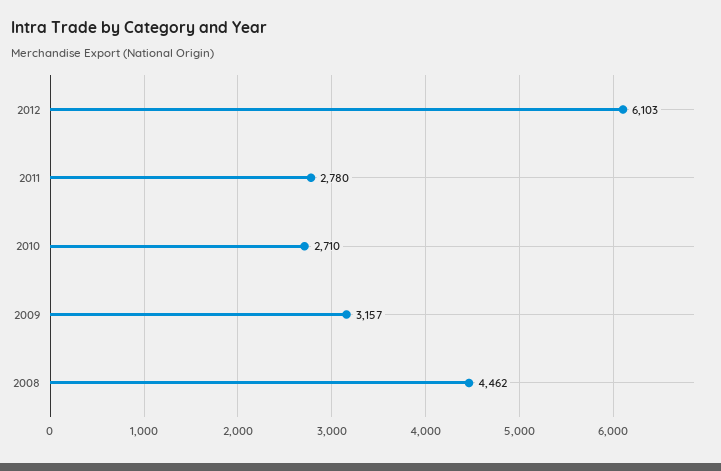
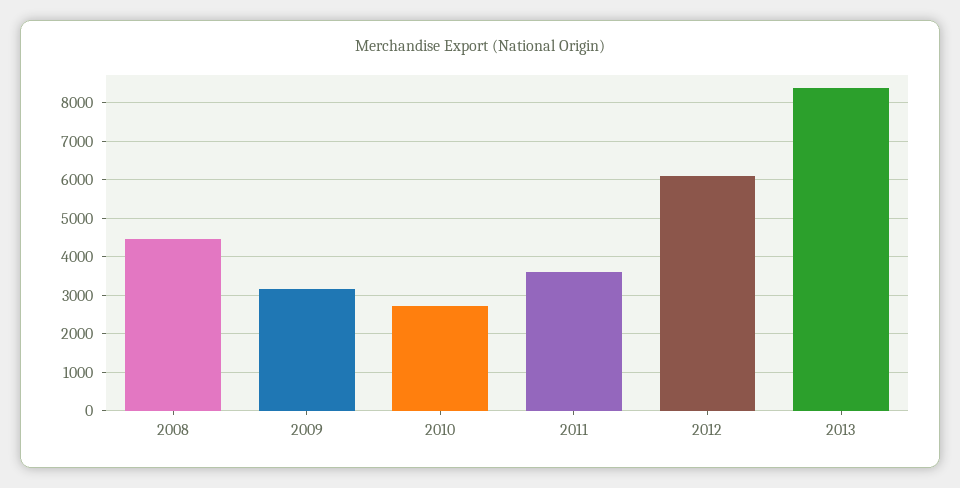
2011: 2780 -> 3600
2013: none -> 8400

